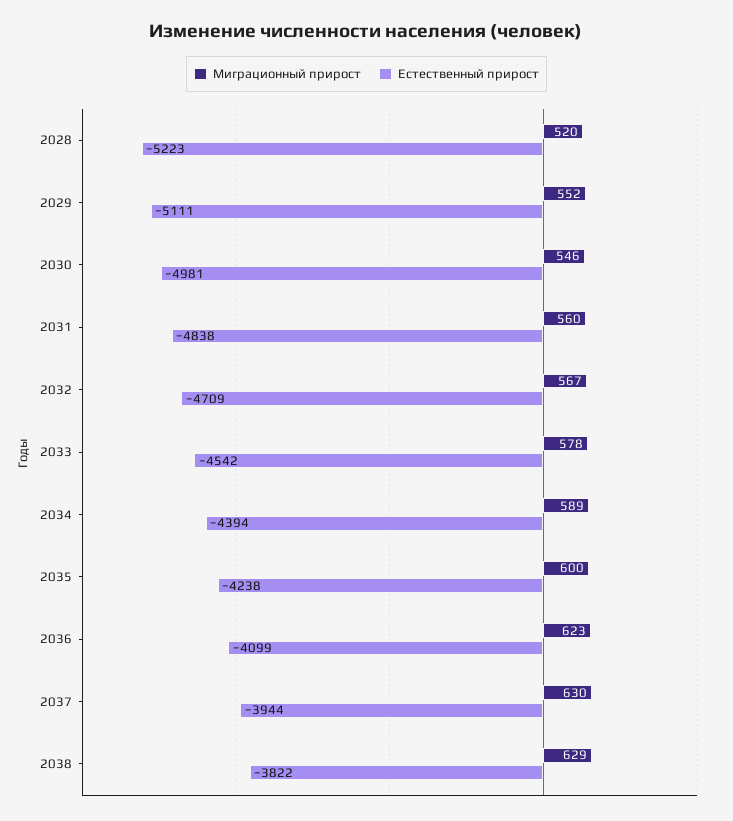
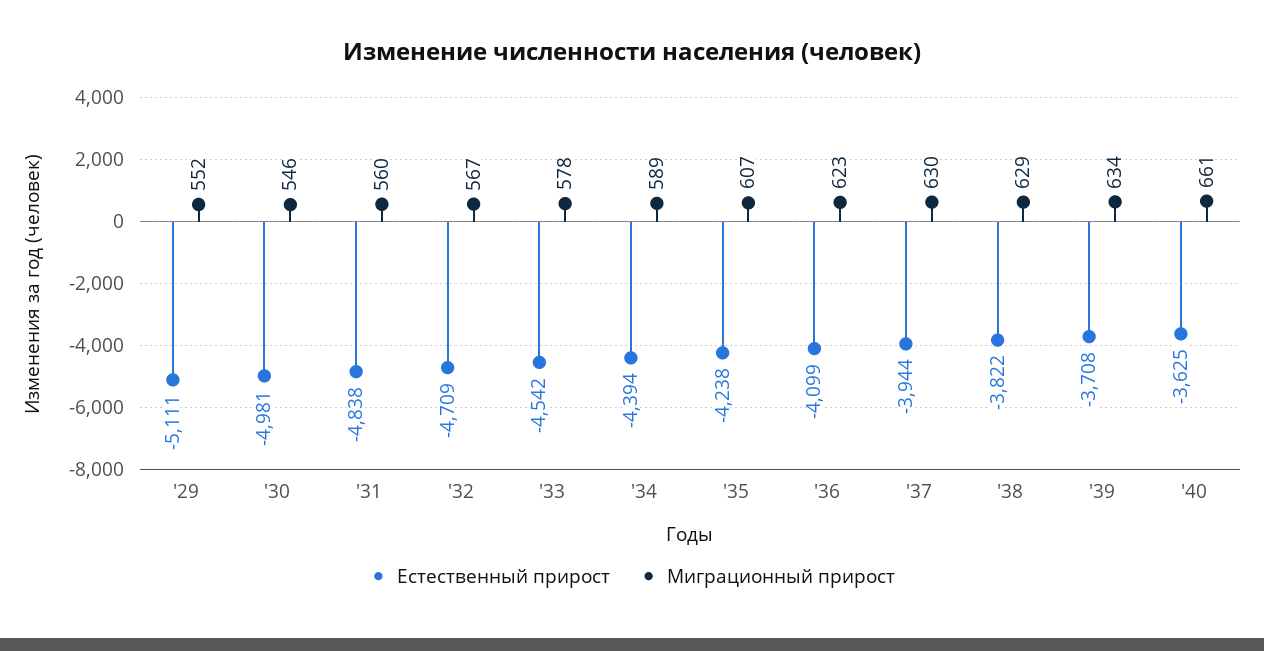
Миграционный прирост, 2028: 520 -> none
Естественный прирост, 2028: -5223 -> none
Миграционный прирост, 2035: 600 -> 607
Естественный прирост, '39: none -> -3708
Миграционный прирост, '39: none -> 634
Естественный прирост, '40: none -> -3625
Миграционный прирост, '40: none -> 661

